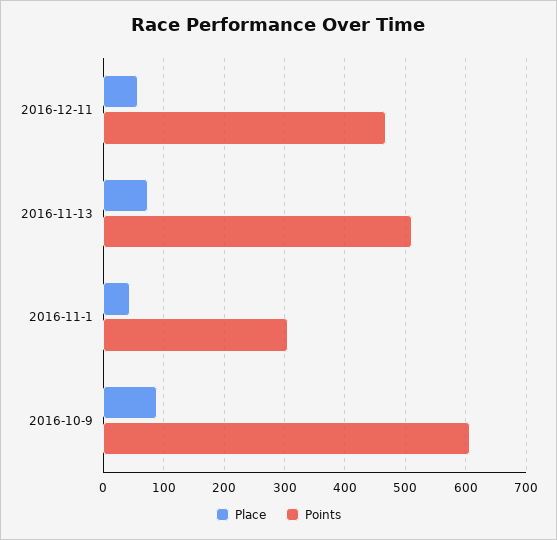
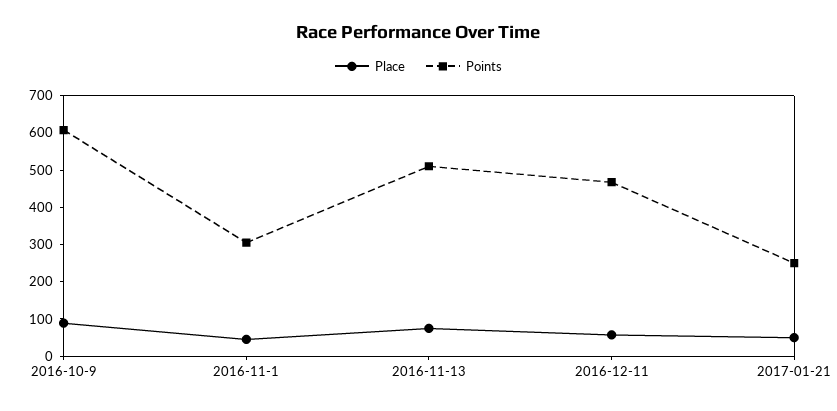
Place, 2017-01-21: none -> 50
Points, 2017-01-21: none -> 250

